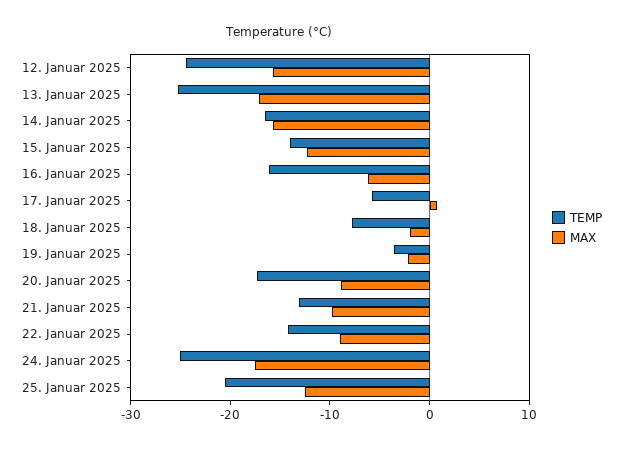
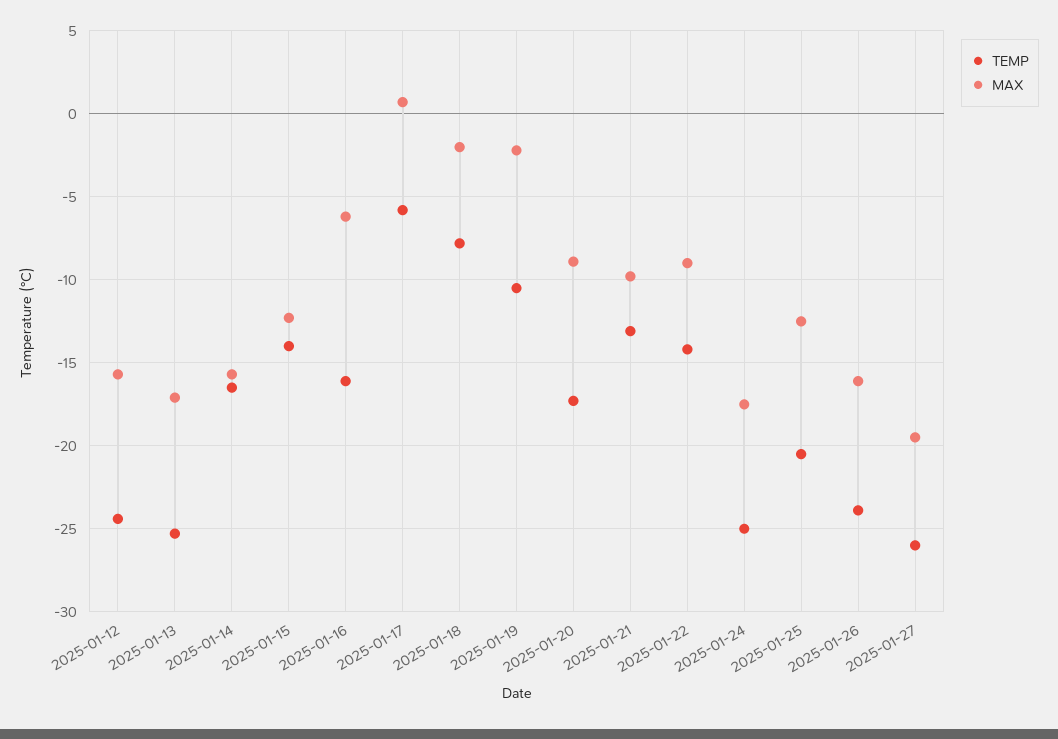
TEMP, 19. Januar 2025: -4 -> -10.5
TEMP, 2025-01-26: none -> -24
MAX, 2025-01-26: none -> -16
TEMP, 2025-01-27: none -> -26
MAX, 2025-01-27: none -> -19.5

